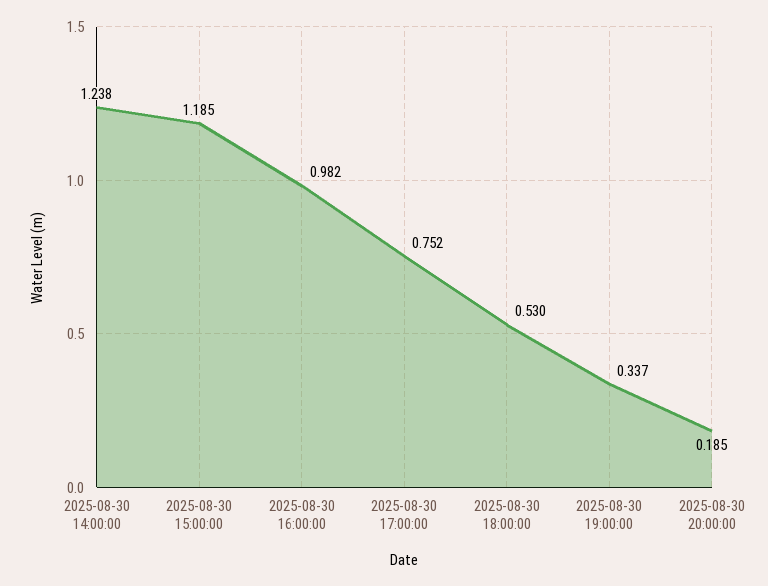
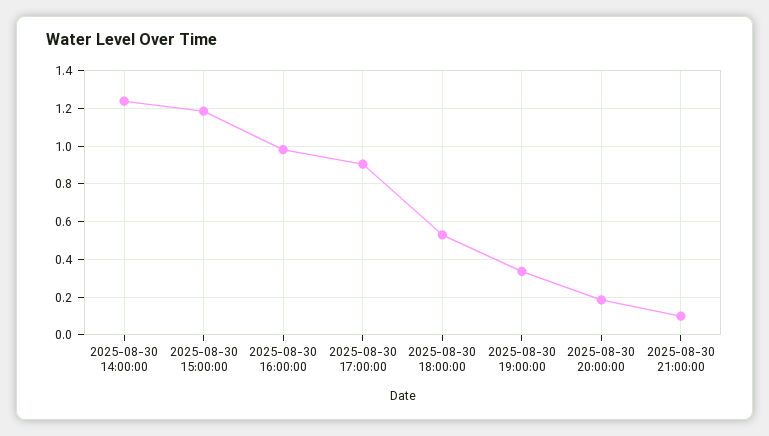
2025-08-30 17:00:00: 0.752 -> 0.9
2025-08-30 21:00:00: none -> 0.1

